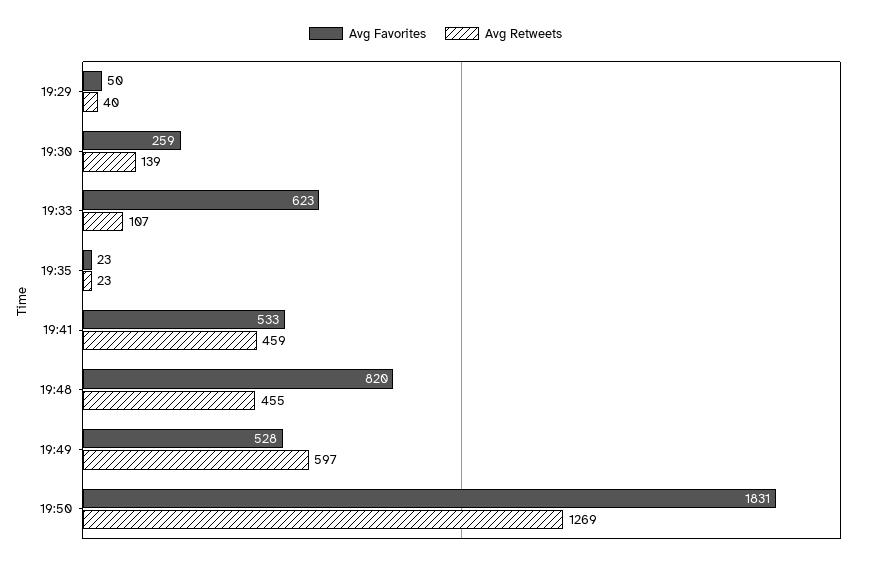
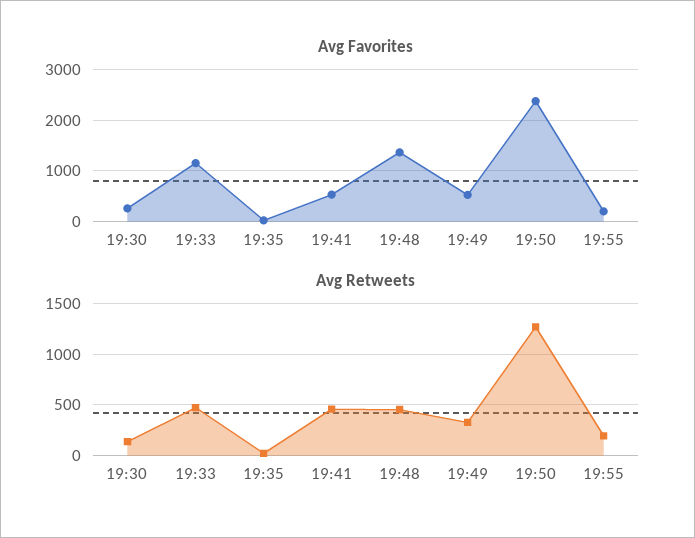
Avg Favorites, 19:29: 50 -> none
Avg Retweets, 19:29: 40 -> none
Avg Favorites, 19:33: 623 -> 1200
Avg Retweets, 19:33: 107 -> 500
Avg Favorites, 19:48: 820 -> 1400
Avg Retweets, 19:49: 597 -> 300
Avg Favorites, 19:50: 1831 -> 2400
Avg Favorites, 19:55: none -> 200
Avg Retweets, 19:55: none -> 200

